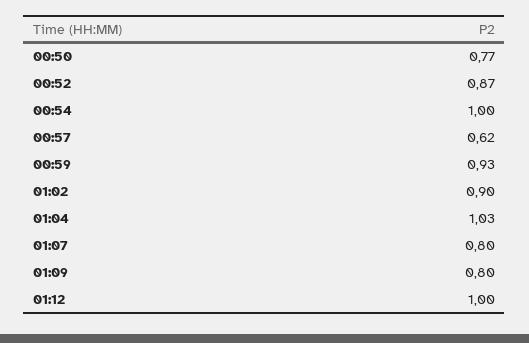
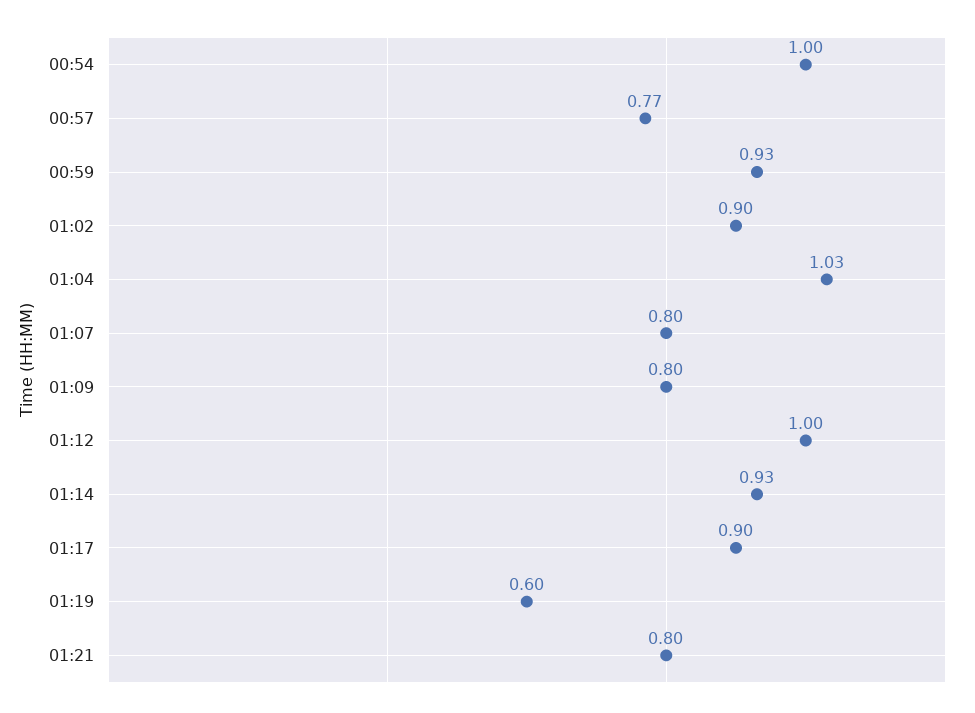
00:50: 0.77 -> none
00:52: 0.87 -> none
00:57: 0.62 -> 0.77
01:14: none -> 0.93
01:17: none -> 0.9
01:19: none -> 0.6
01:21: none -> 0.8

